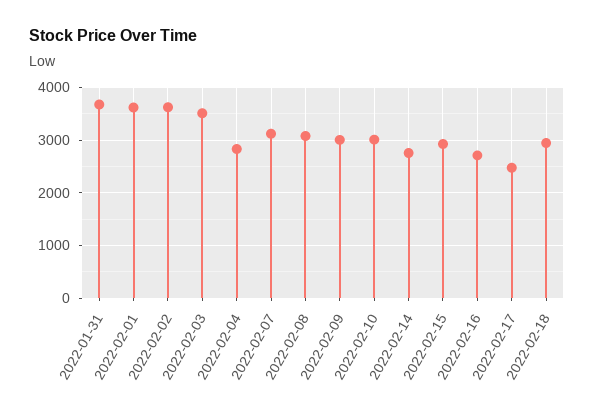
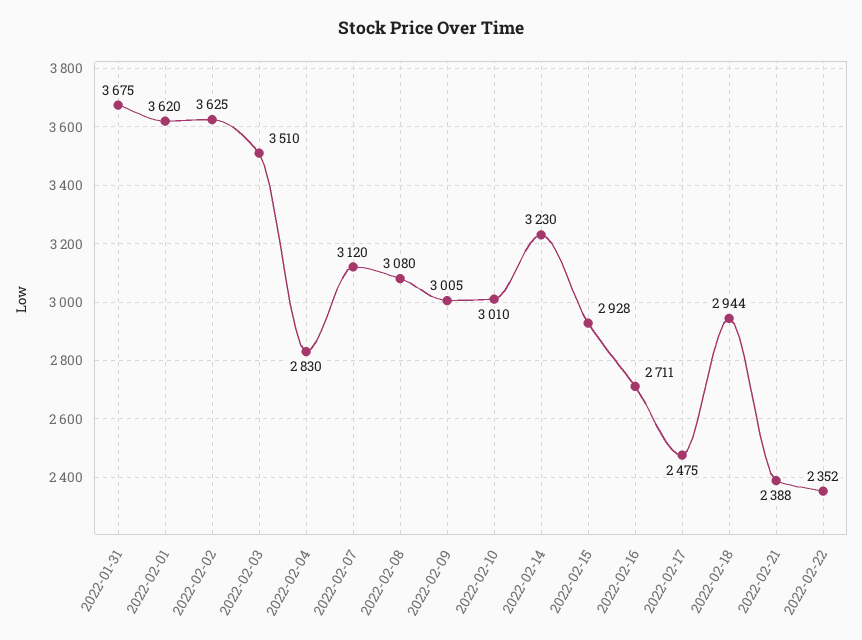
2022-02-14: 2800 -> 3230
2022-02-21: none -> 2388
2022-02-22: none -> 2352

